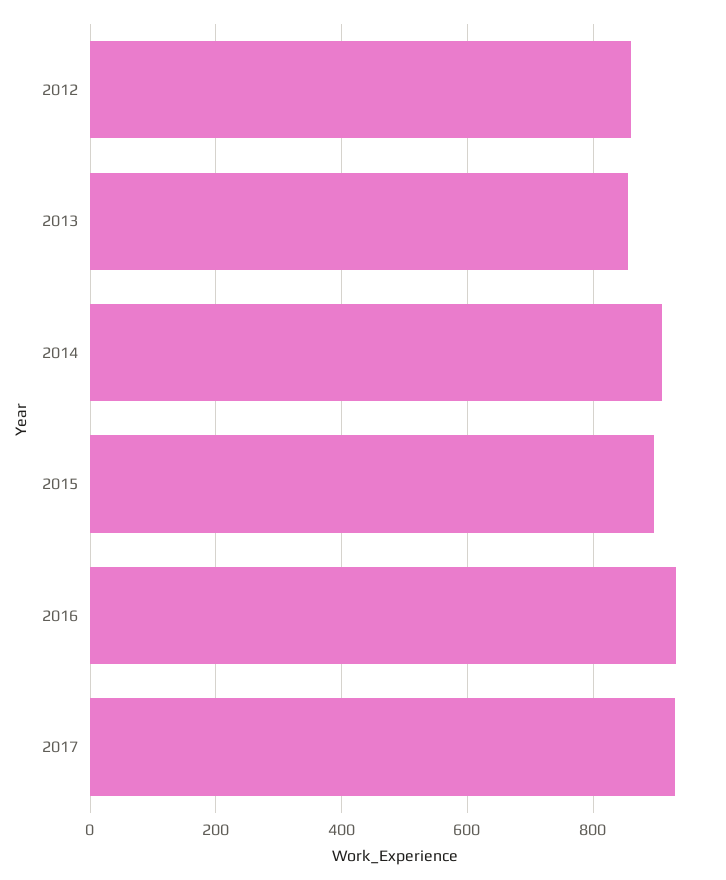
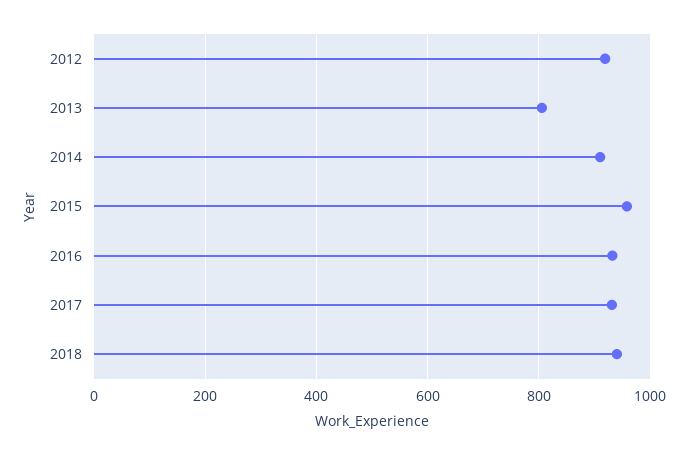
2012: 860 -> 920
2013: 860 -> 800
2015: 900 -> 960
2018: none -> 940

